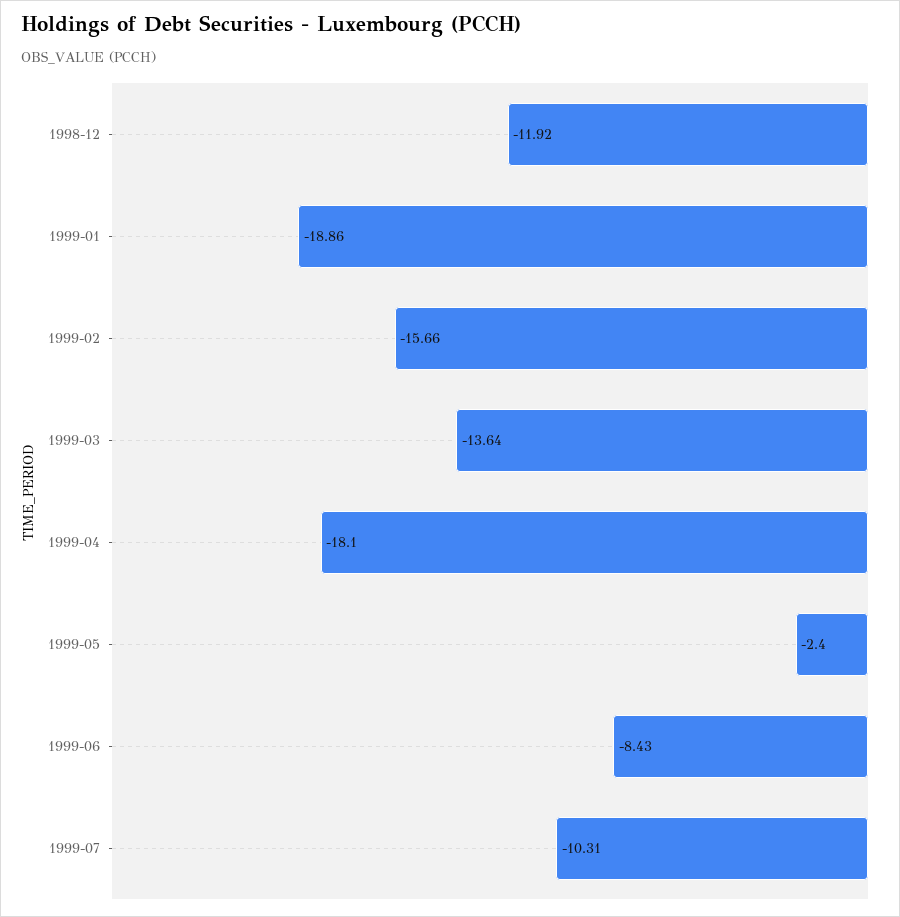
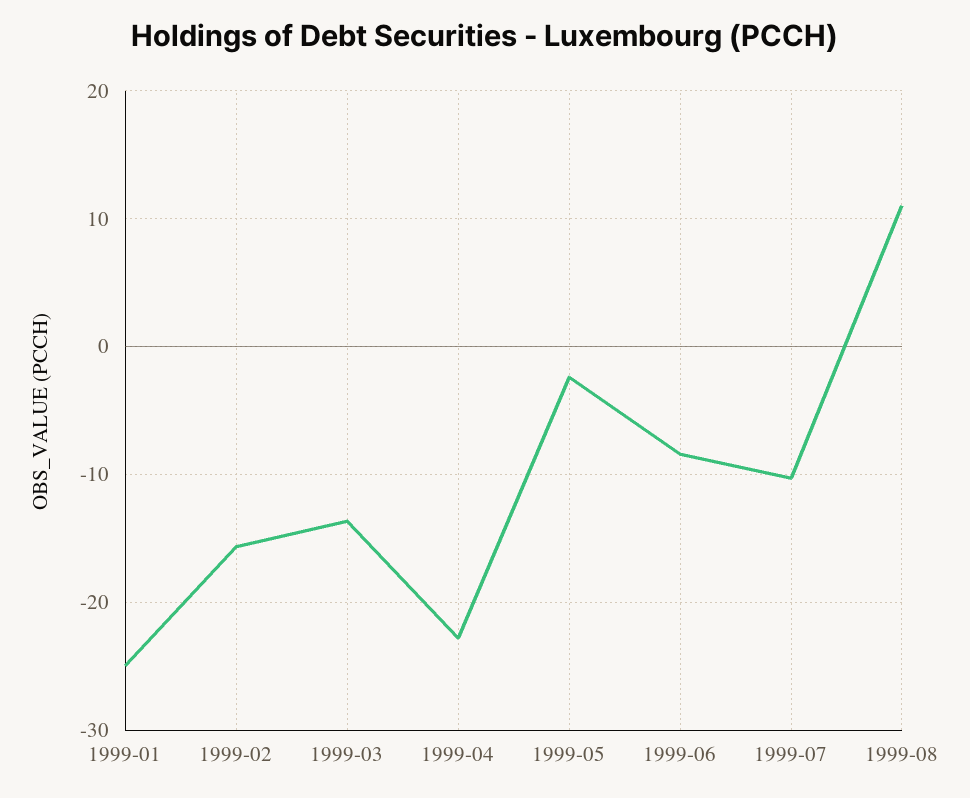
1998-12: -11.92 -> none
1999-01: -18.86 -> -25
1999-04: -18.1 -> -23
1999-08: none -> 11

